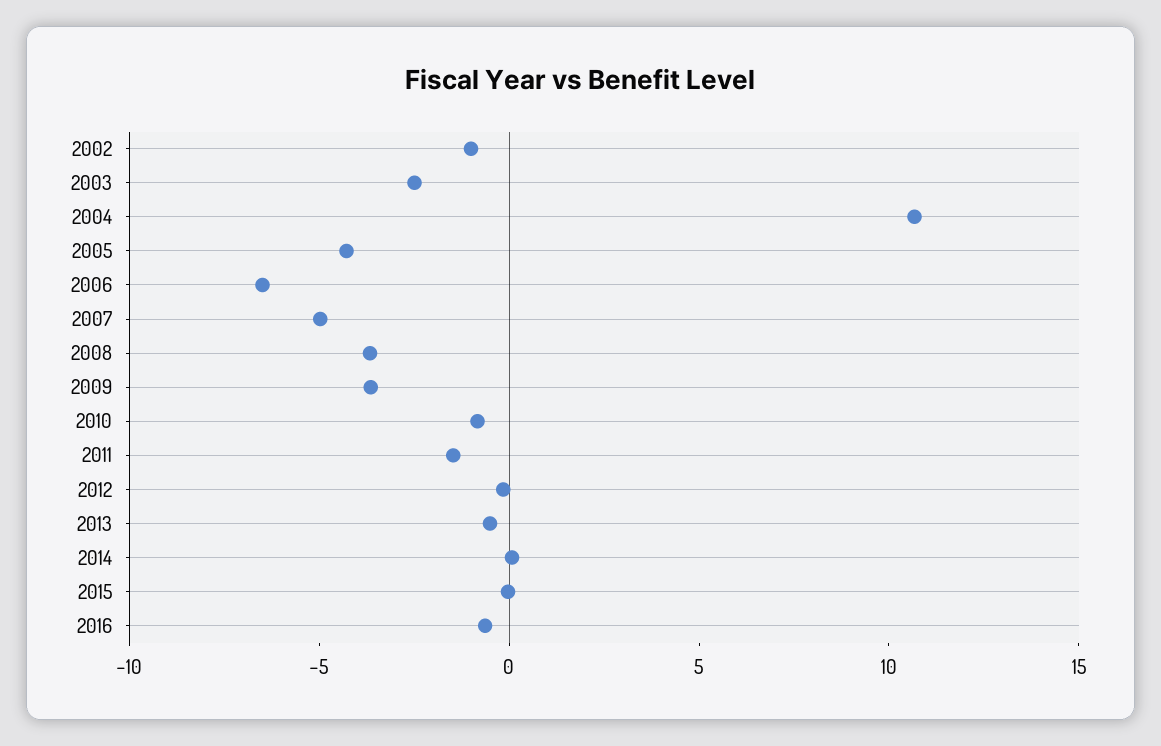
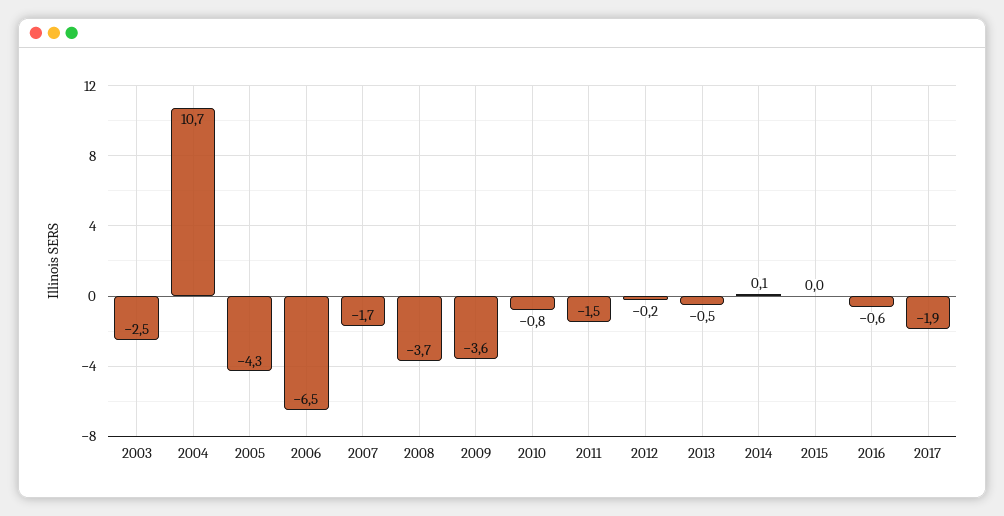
2002: -1 -> none
2007: -5 -> -1.7
2017: none -> -1.9

